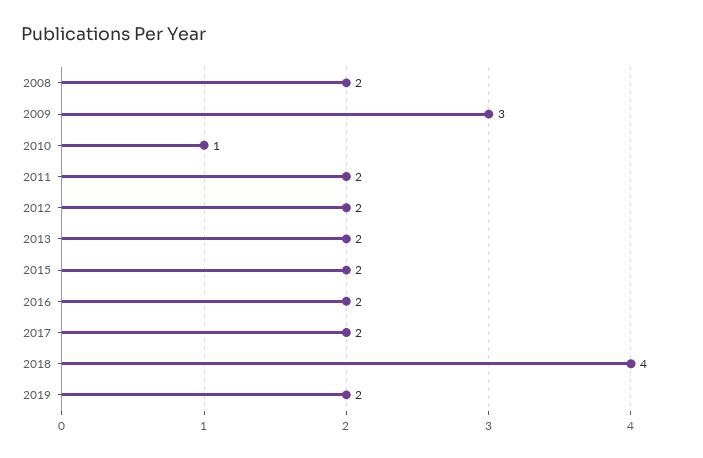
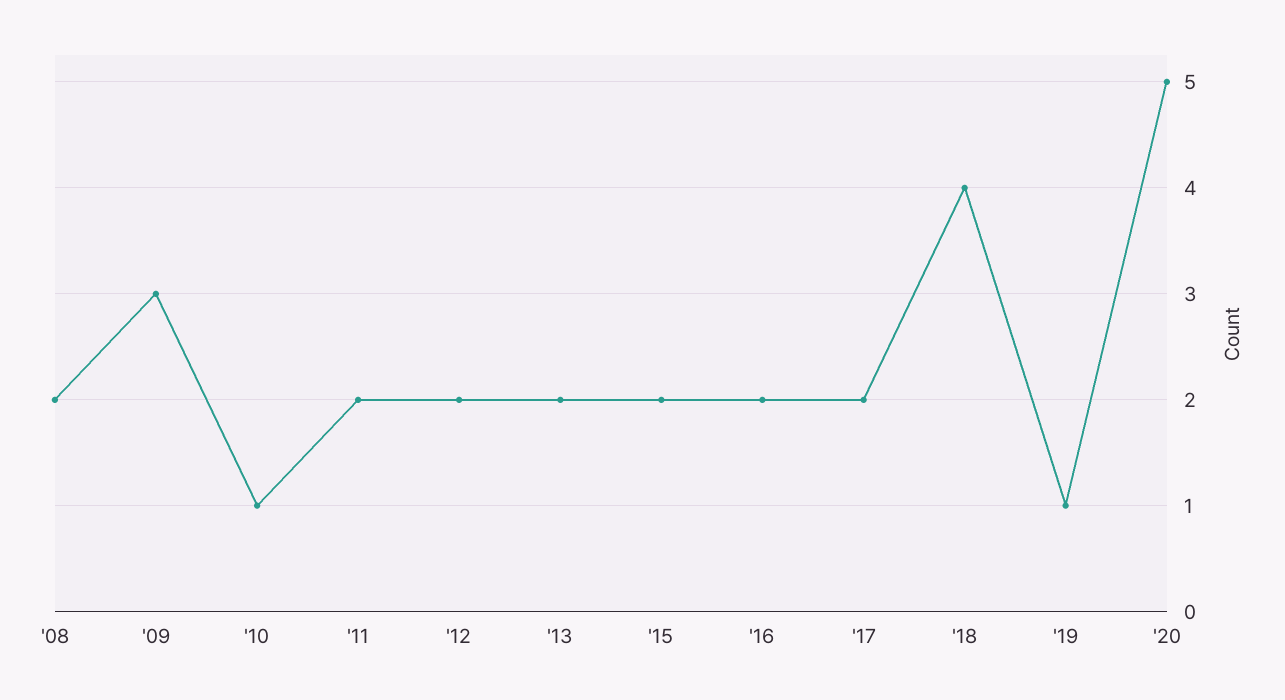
2019: 2 -> 1
'20: none -> 5

